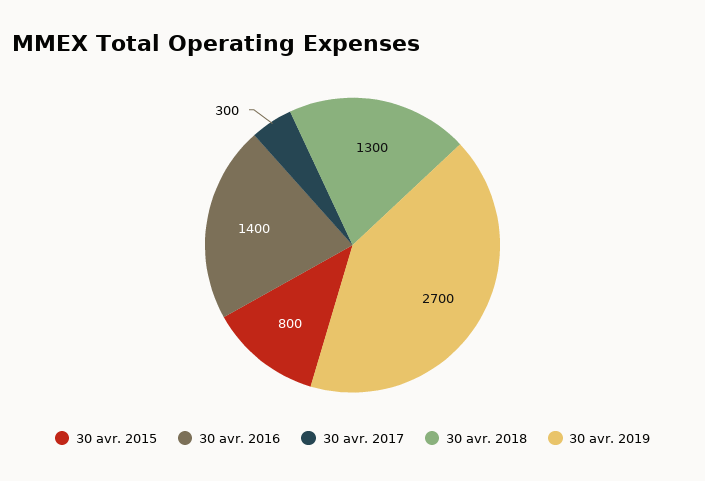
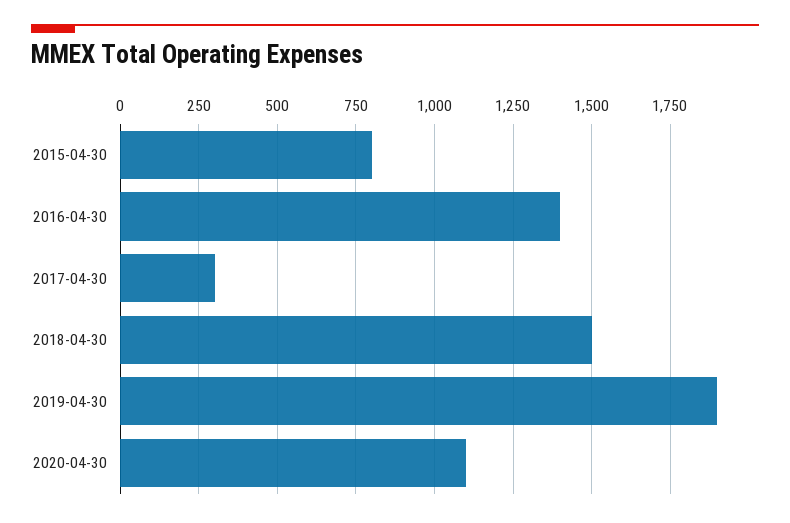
30 avr. 2018: 1300 -> 1500
30 avr. 2019: 2700 -> 1900
2020-04-30: none -> 1100

